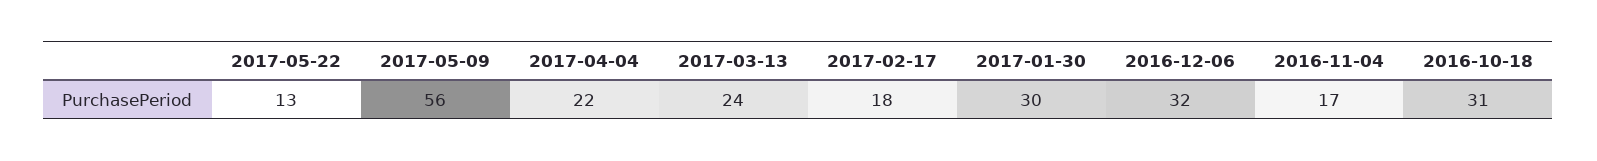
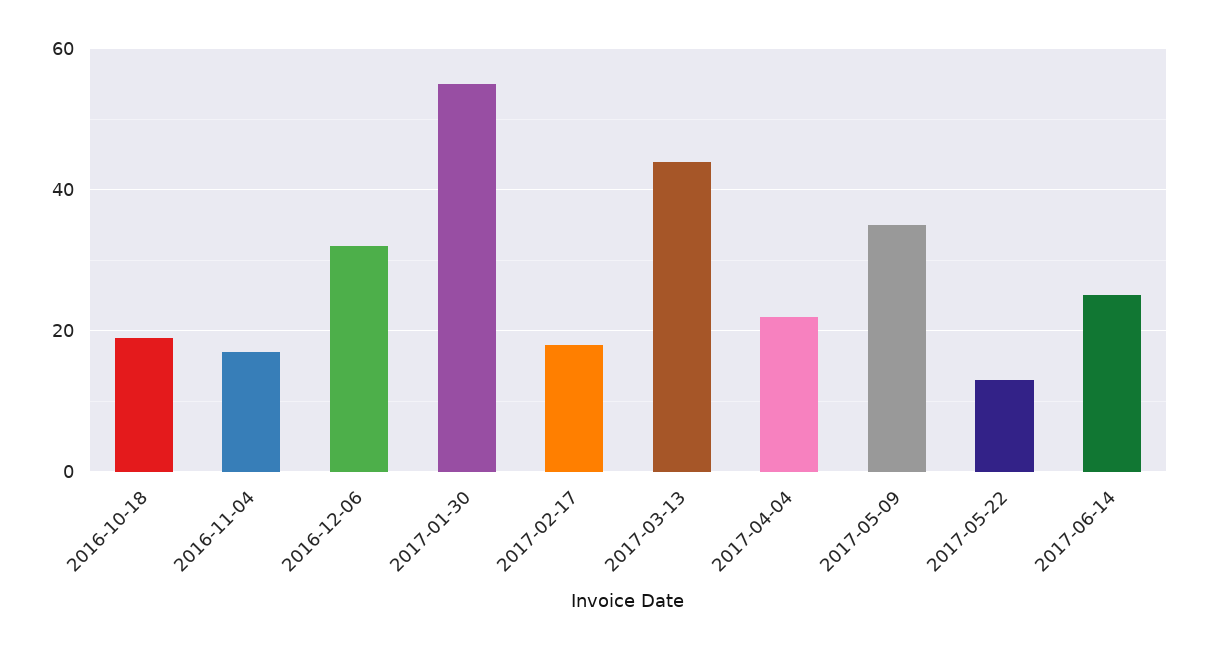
2017-05-09: 56 -> 35
2017-03-13: 24 -> 45
2017-01-30: 30 -> 55
2016-10-18: 31 -> 20
2017-06-14: none -> 25

